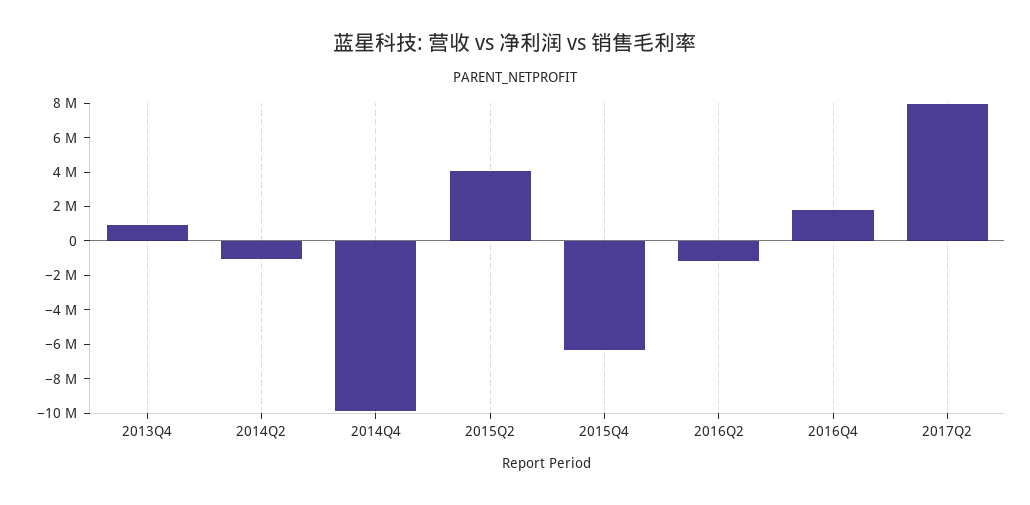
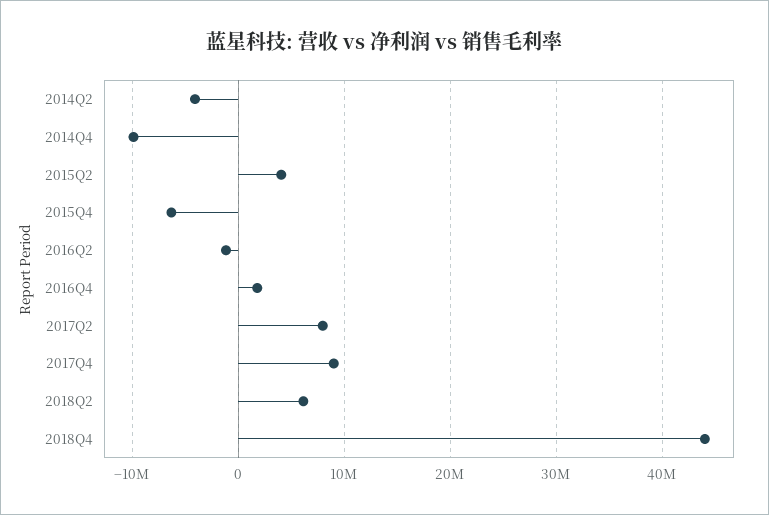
2013Q4: 1000000 -> none
2014Q2: -1000000 -> -4000000
2017Q4: none -> 9000000
2018Q2: none -> 6000000
2018Q4: none -> 44000000

